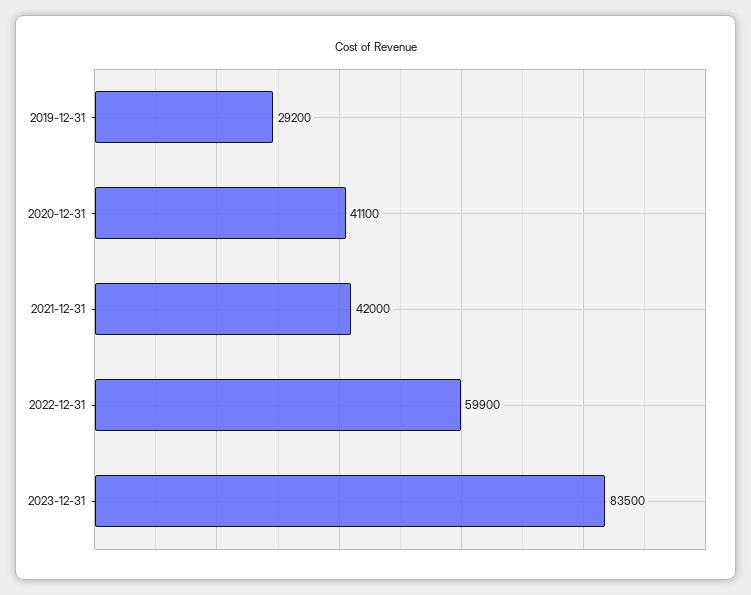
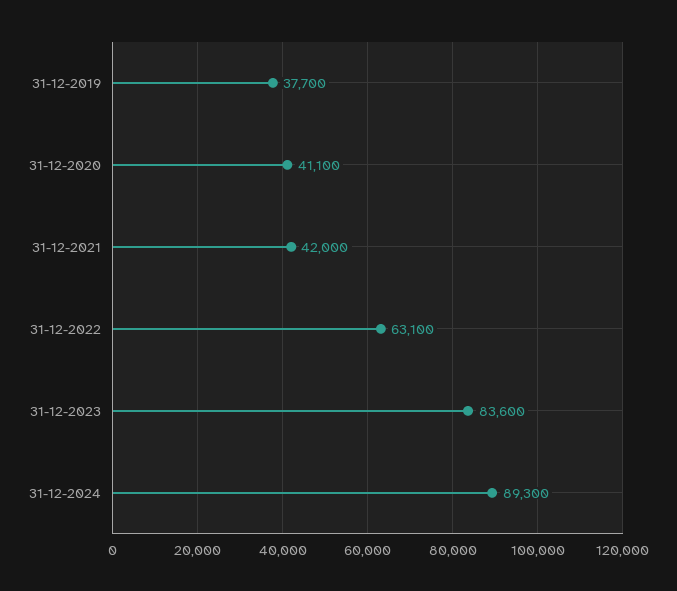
2019-12-31: 29200 -> 37700
2022-12-31: 59900 -> 63100
2023-12-31: 83500 -> 83600
31-12-2024: none -> 89300

